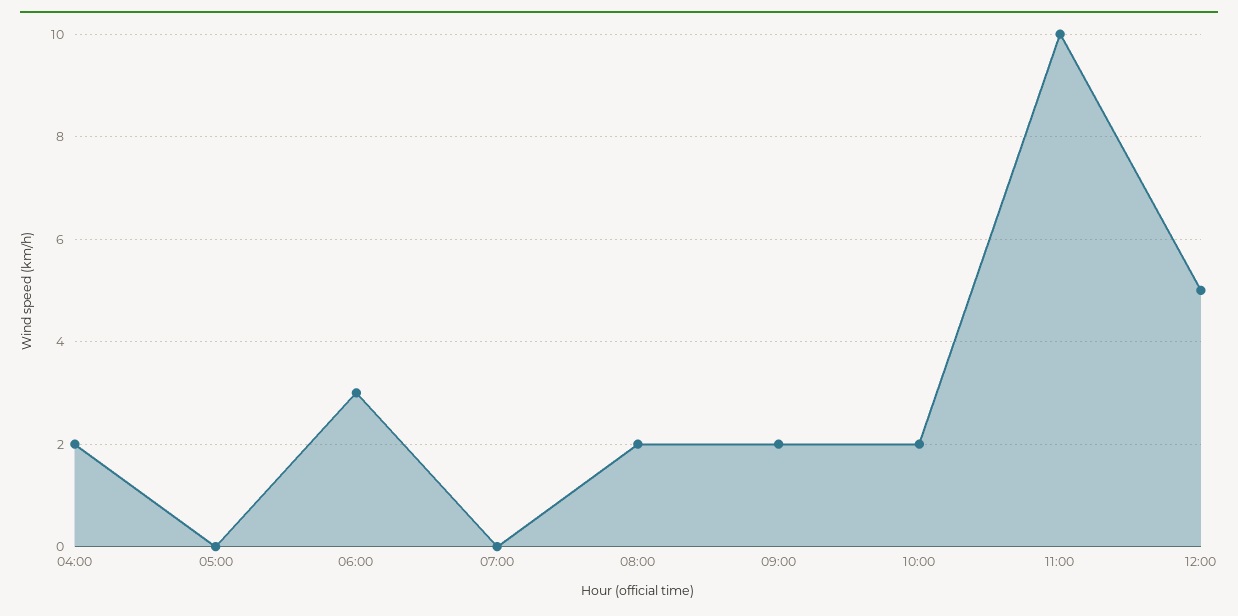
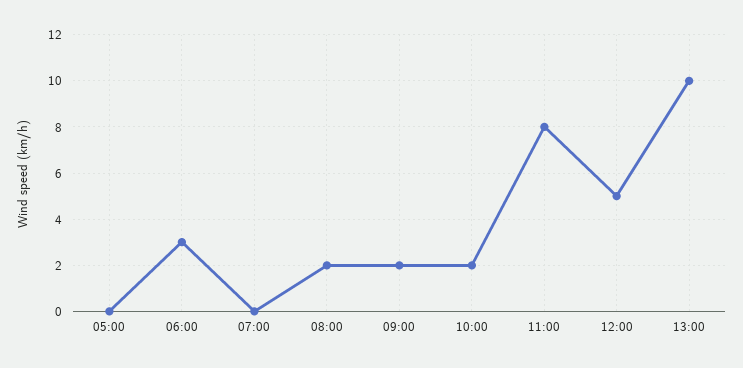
04:00: 2 -> none
11:00: 10 -> 8
13:00: none -> 10

